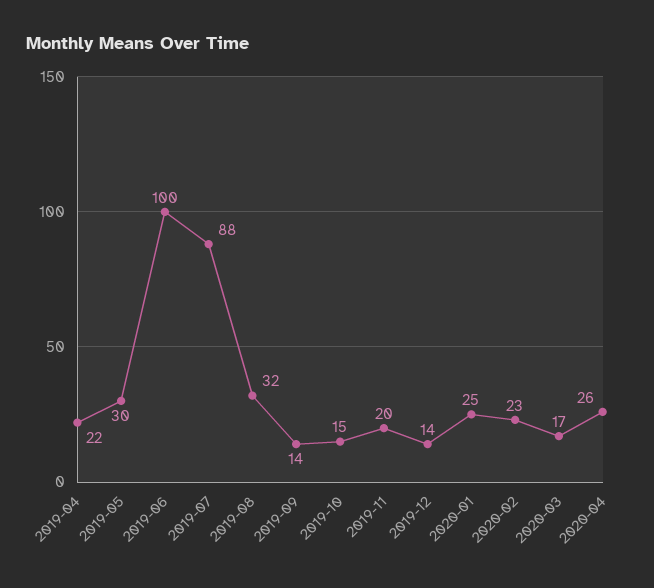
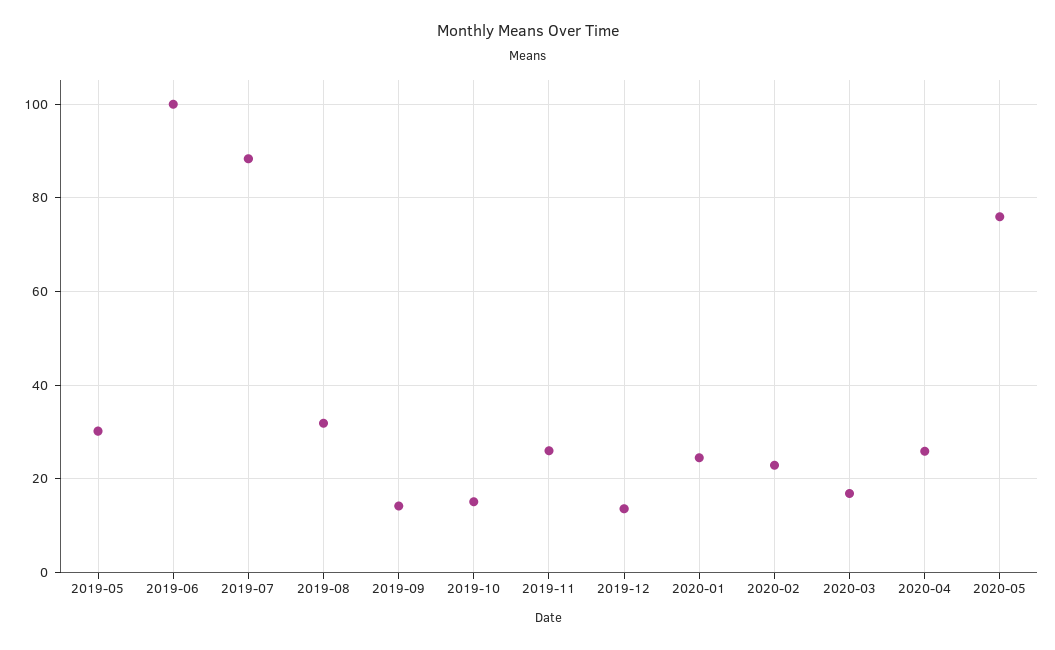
2019-04: 22 -> none
2019-11: 20 -> 26
2020-05: none -> 76

